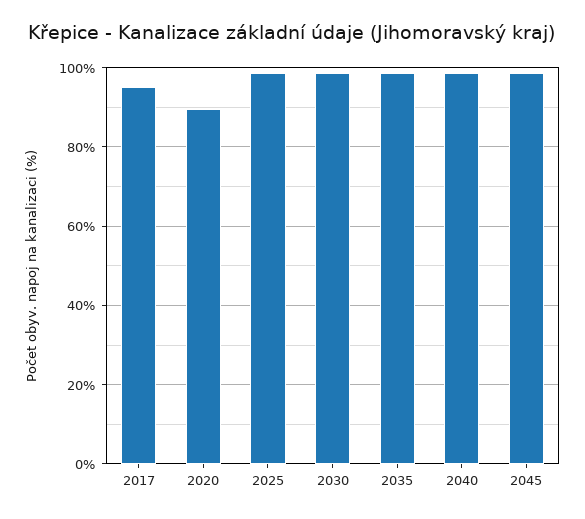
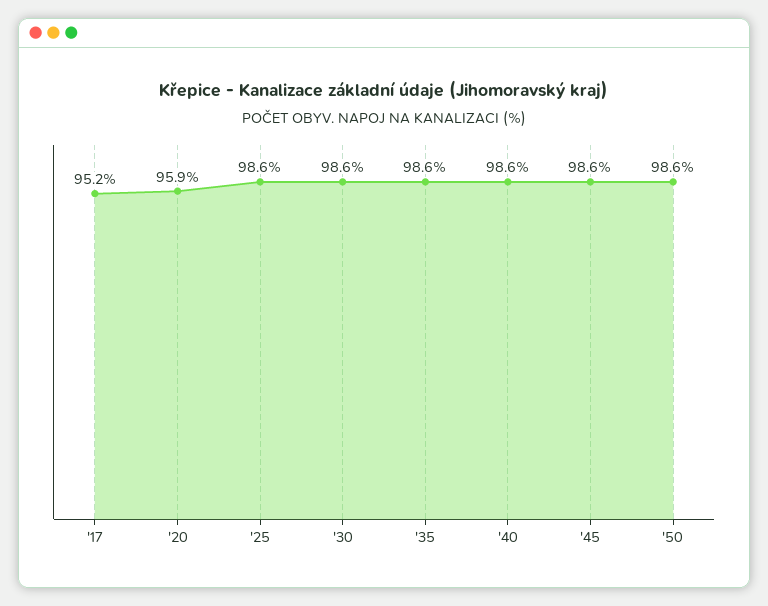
2020: 90 -> 95.9
'50: none -> 98.6

